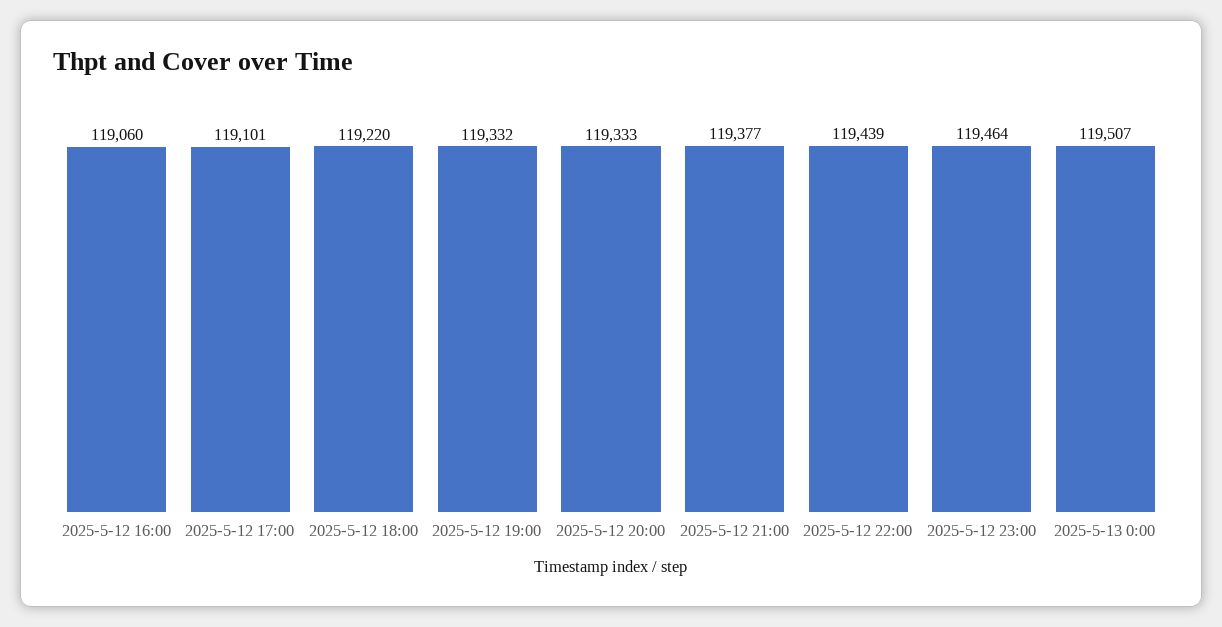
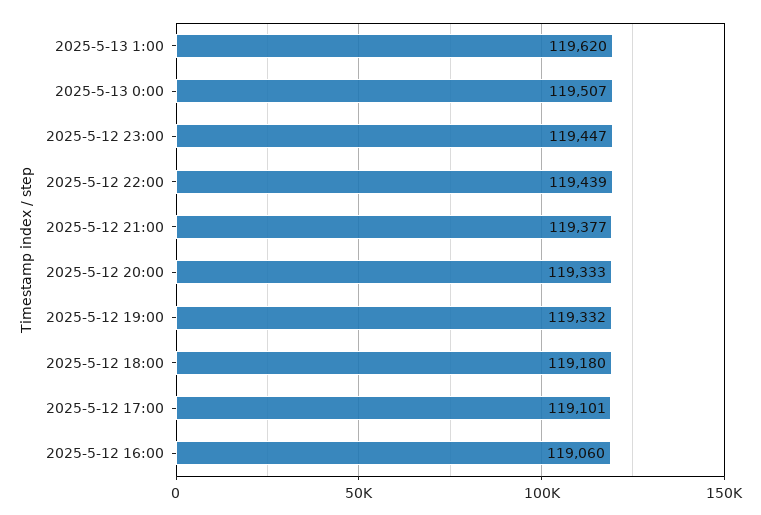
2025-5-12 18:00: 119220 -> 119180
2025-5-12 23:00: 119464 -> 119447
2025-5-13 1:00: none -> 119620

